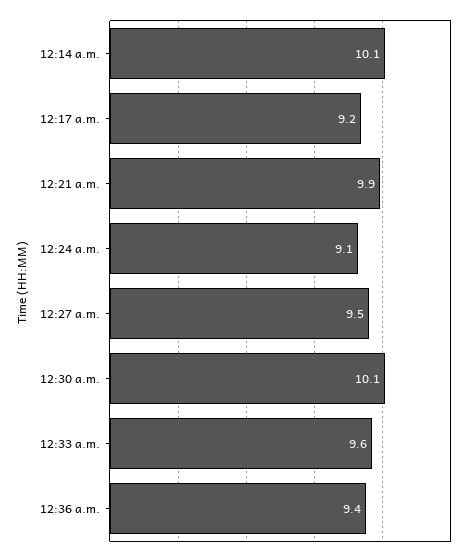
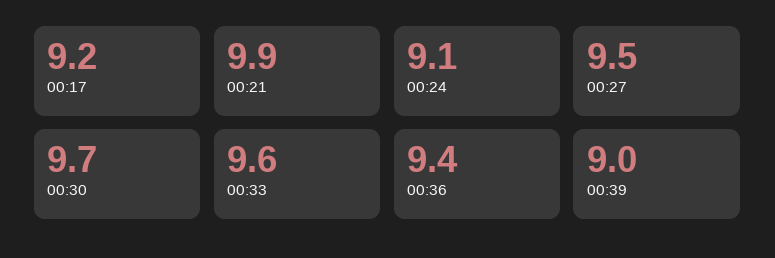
12:14 a.m.: 10.1 -> none
12:30 a.m.: 10.1 -> 9.7
00:39: none -> 9

